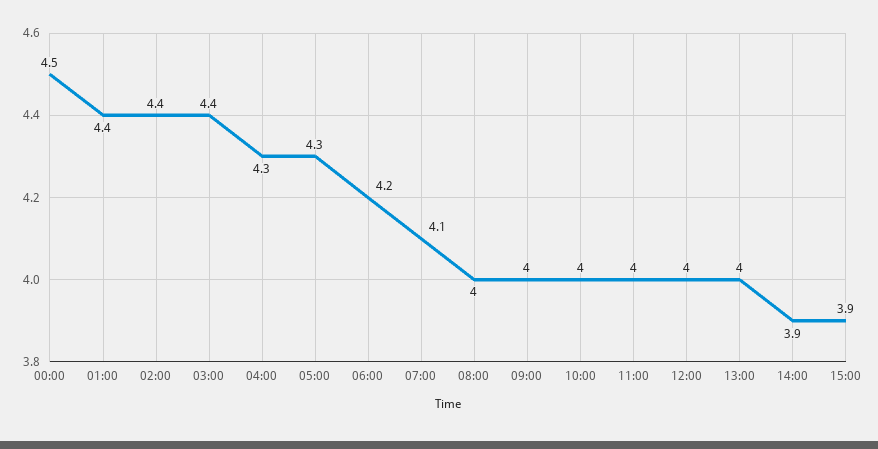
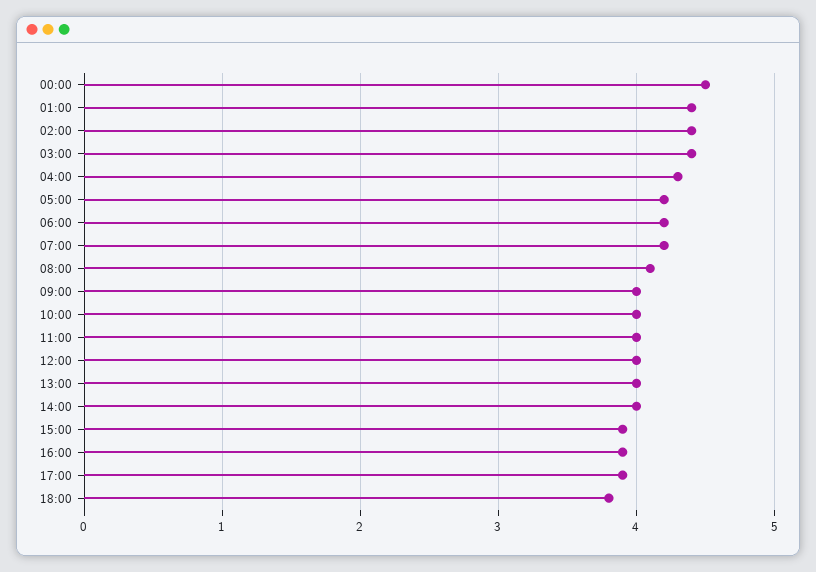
05:00: 4.3 -> 4.2
07:00: 4.1 -> 4.2
08:00: 4 -> 4.1
14:00: 3.9 -> 4
16:00: none -> 3.9
17:00: none -> 3.9
18:00: none -> 3.8

